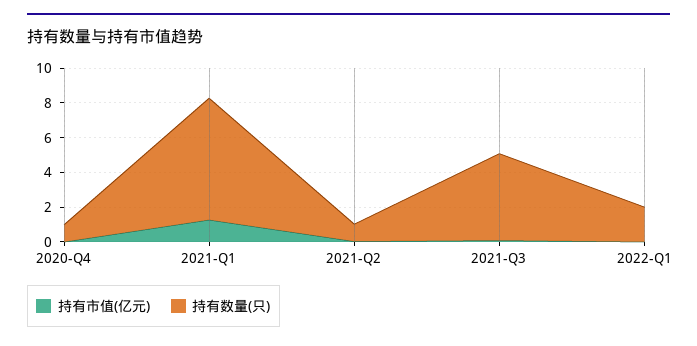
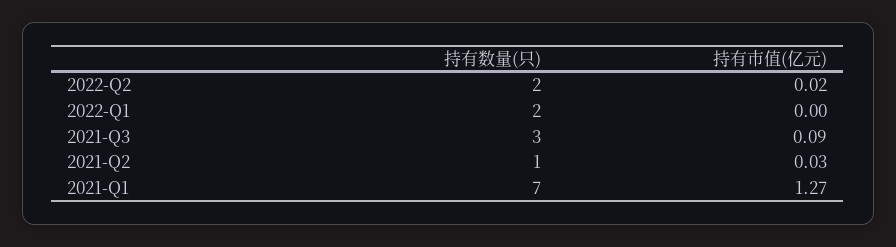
持有市值(亿元), 2020-Q4: 0 -> none
持有数量(只), 2020-Q4: 1 -> none
持有数量(只), 2021-Q3: 5 -> 3
持有数量(只), 2022-Q2: none -> 2
持有市值(亿元), 2022-Q2: none -> 0.02

